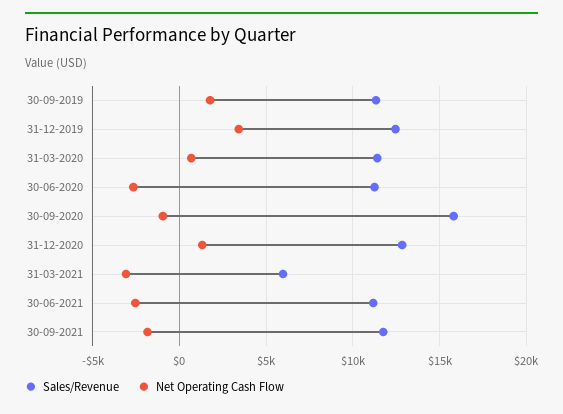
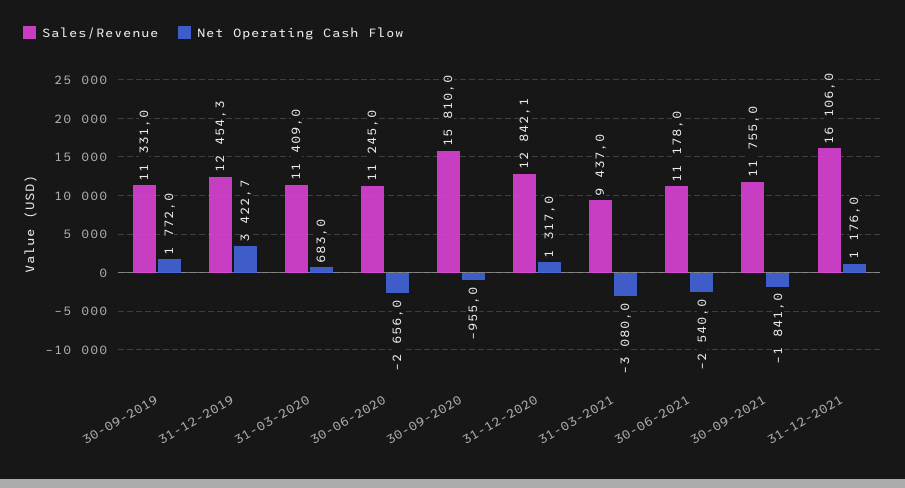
Sales/Revenue, 31-03-2021: 6000 -> 9437
Sales/Revenue, 31-12-2021: none -> 16106
Net Operating Cash Flow, 31-12-2021: none -> 1176

